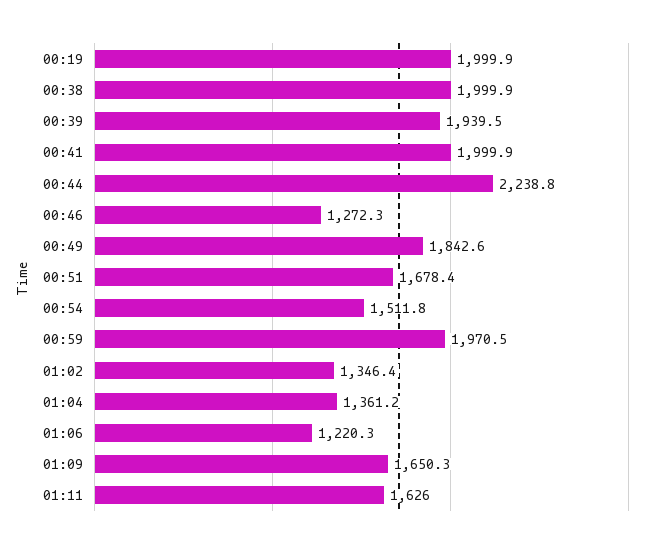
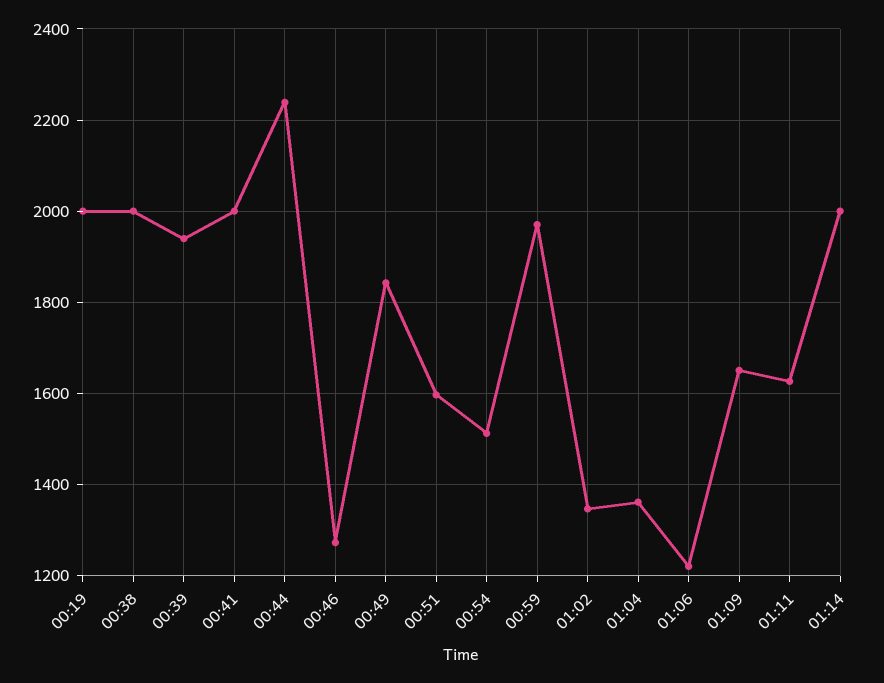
00:51: 1678.4 -> 1600
01:14: none -> 2000

